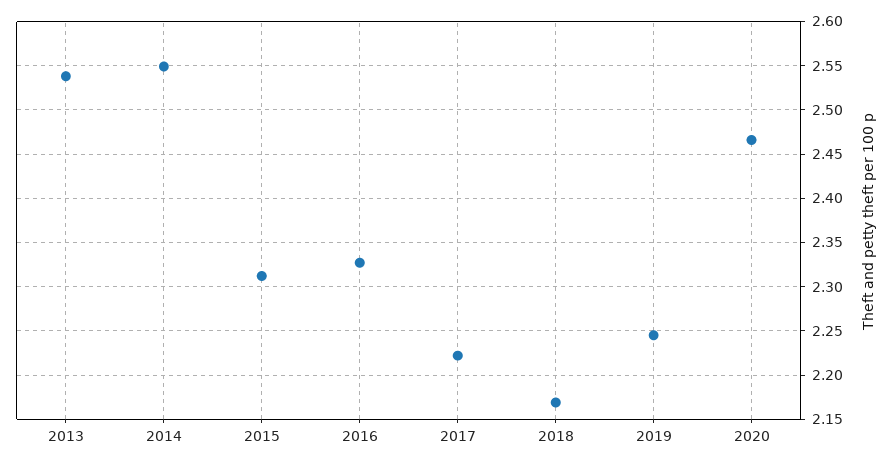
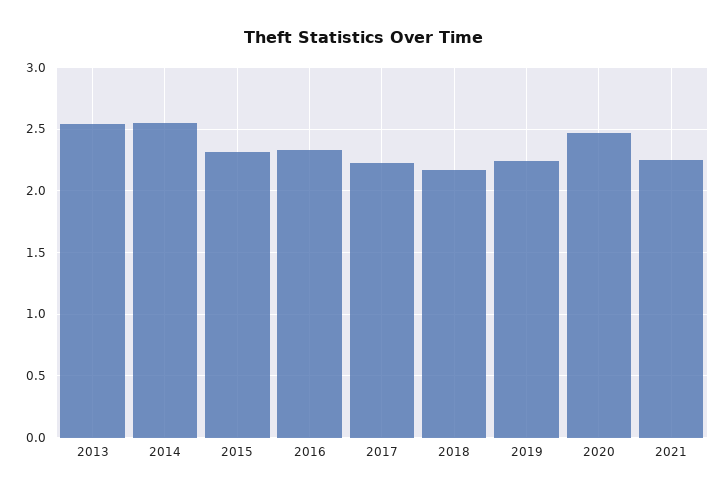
2021: none -> 2.25

